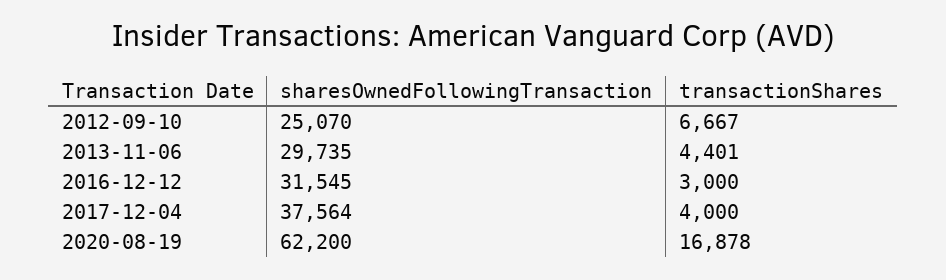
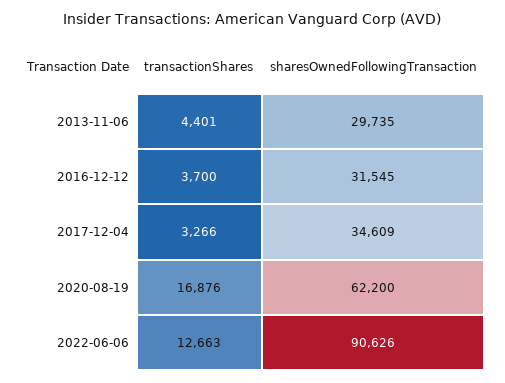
sharesOwnedFollowingTransaction, 2012-09-10: 25070 -> none
transactionShares, 2012-09-10: 6667 -> none
transactionShares, 2016-12-12: 3000 -> 3700
sharesOwnedFollowingTransaction, 2017-12-04: 37564 -> 34609
transactionShares, 2017-12-04: 4000 -> 3266
transactionShares, 2020-08-19: 16878 -> 16876
transactionShares, 2022-06-06: none -> 12663
sharesOwnedFollowingTransaction, 2022-06-06: none -> 90626

